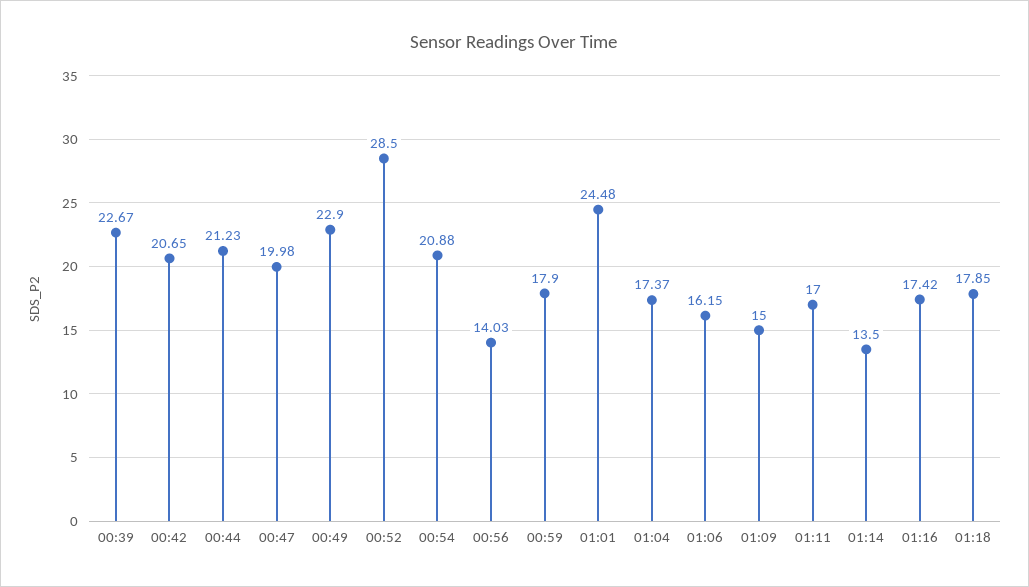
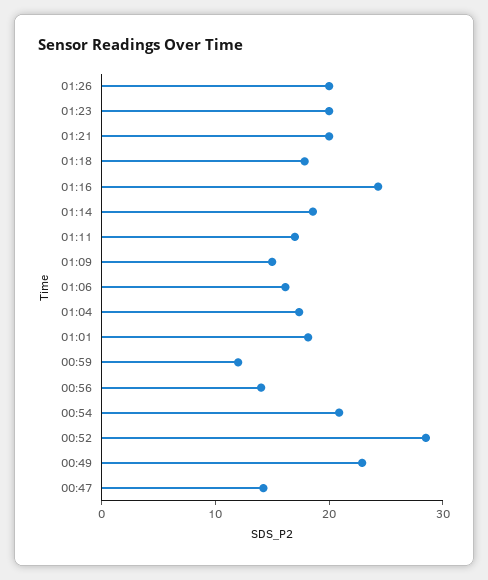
00:39: 22.67 -> none
00:42: 20.65 -> none
00:44: 21.23 -> none
00:47: 19.98 -> 14
00:59: 17.9 -> 12
01:01: 24.48 -> 18
01:14: 13.5 -> 18
01:16: 17.42 -> 24
01:26: none -> 20
01:23: none -> 20
01:21: none -> 20

